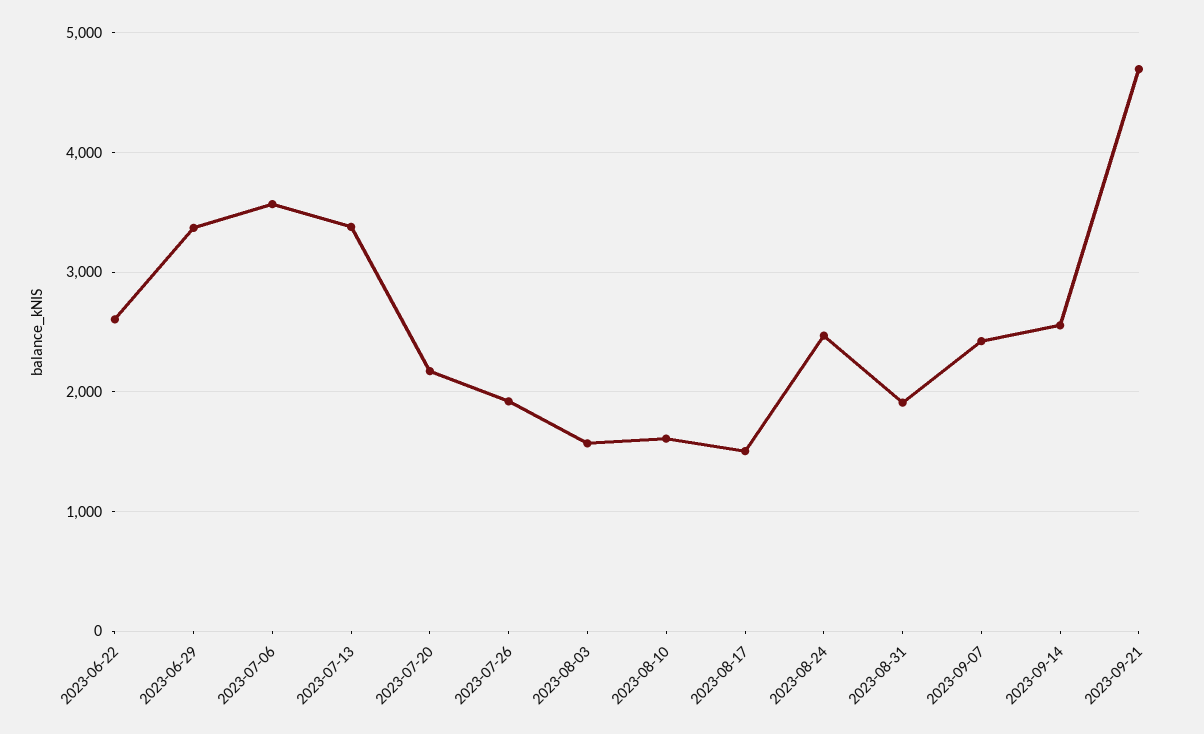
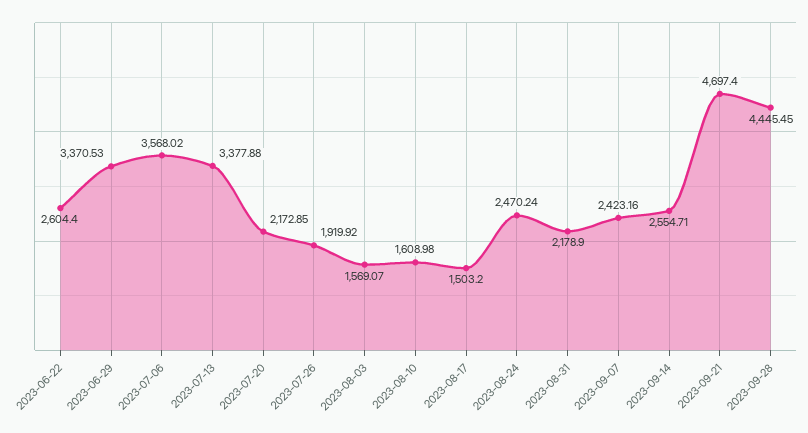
2023-08-31: 1900 -> 2178.9
2023-09-28: none -> 4445.45

